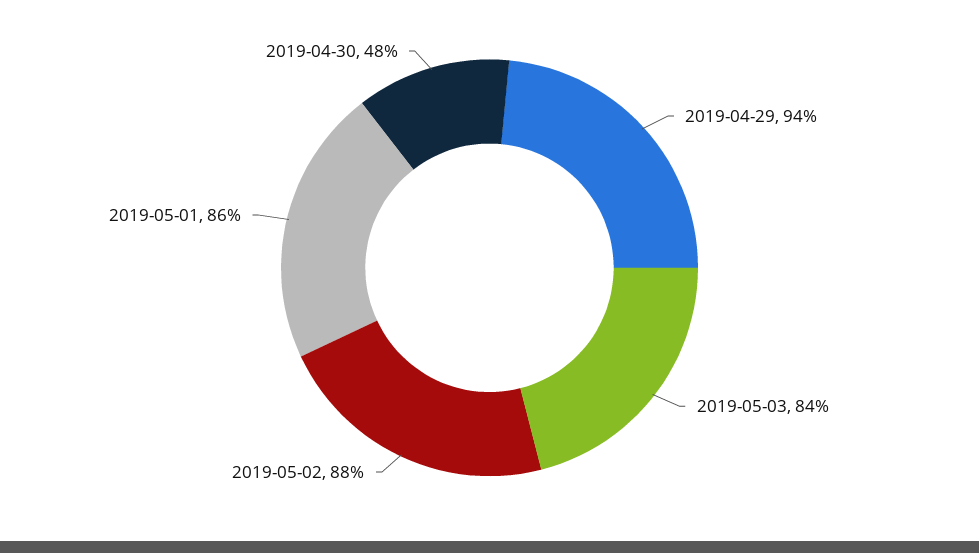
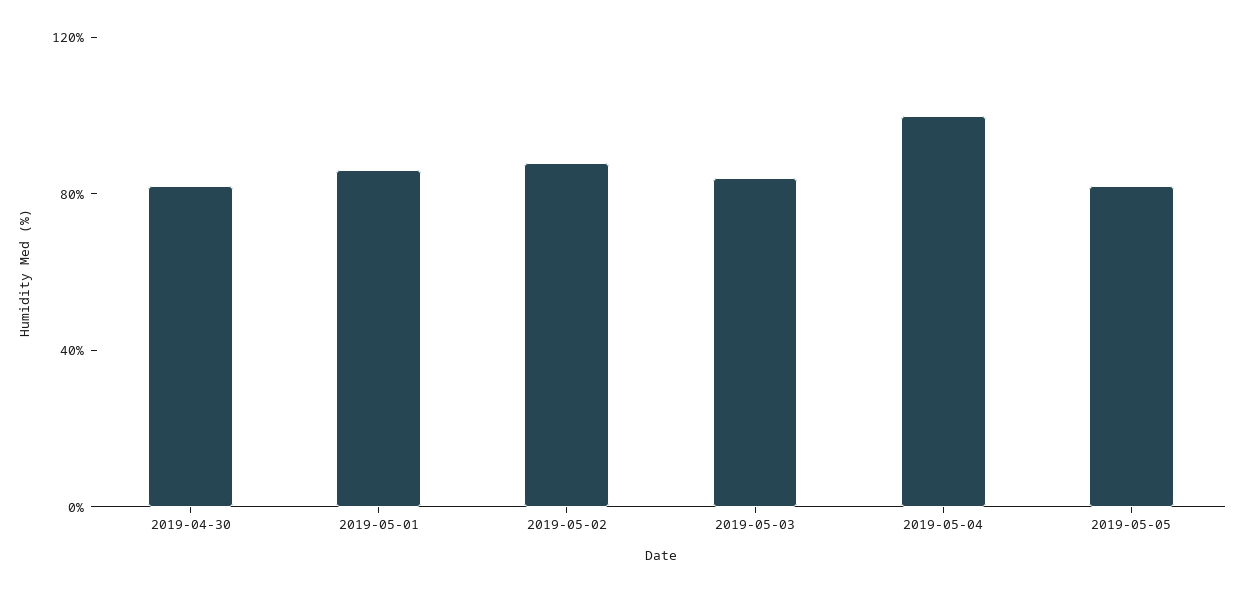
2019-04-29: 94 -> none
2019-04-30: 48 -> 80
2019-05-04: none -> 100
2019-05-05: none -> 80

